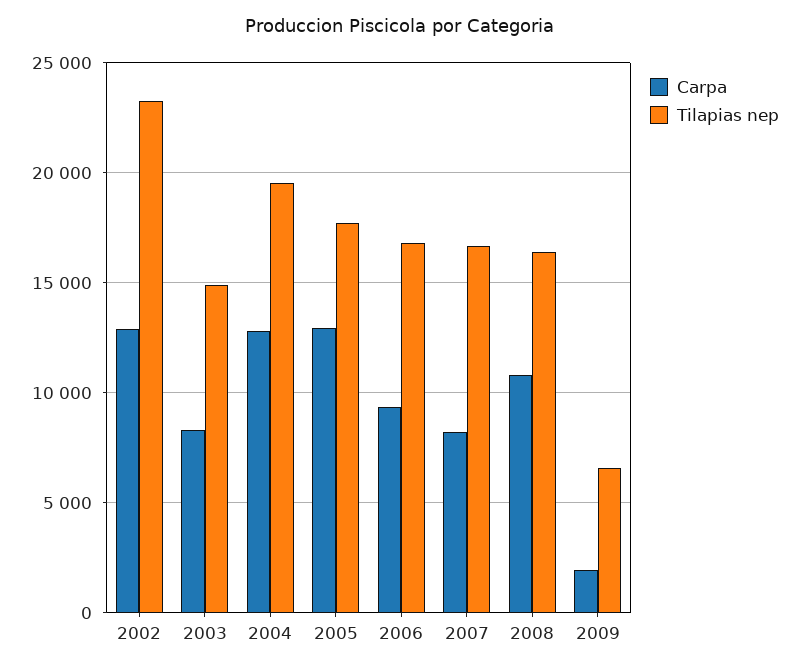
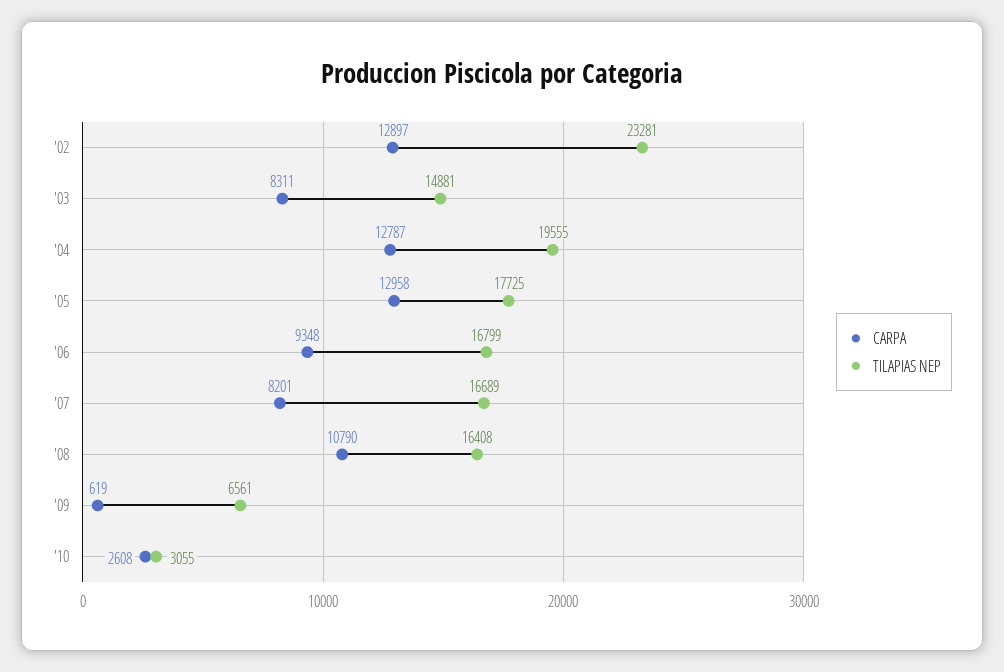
Carpa, 2009: 2000 -> 619
Carpa, '10: none -> 2608
Tilapias nep, '10: none -> 3055

